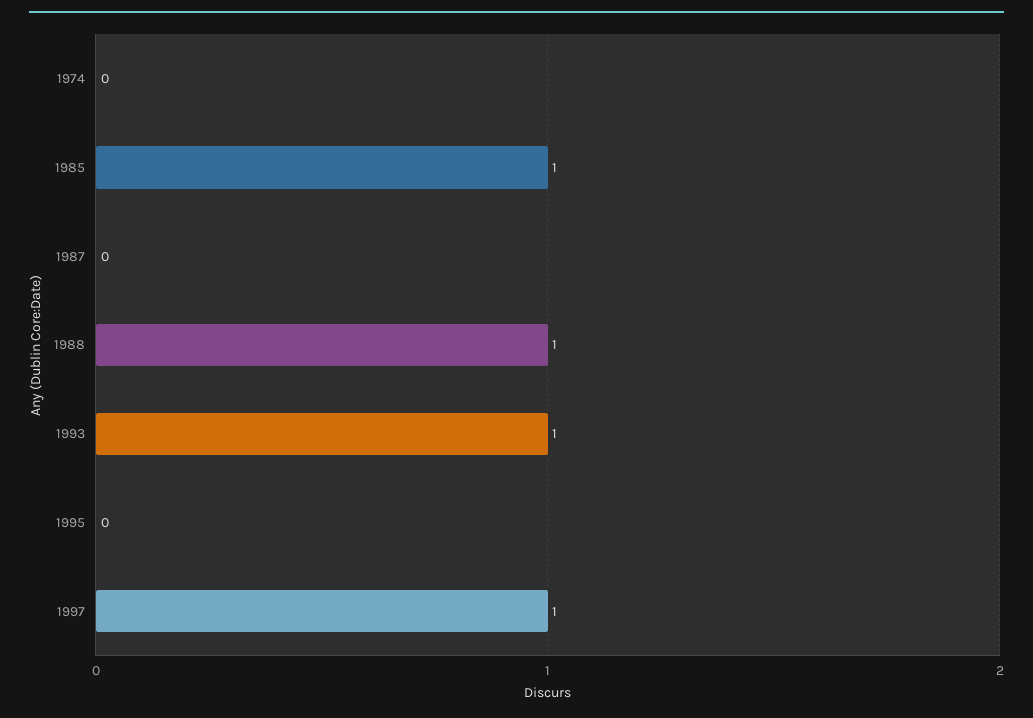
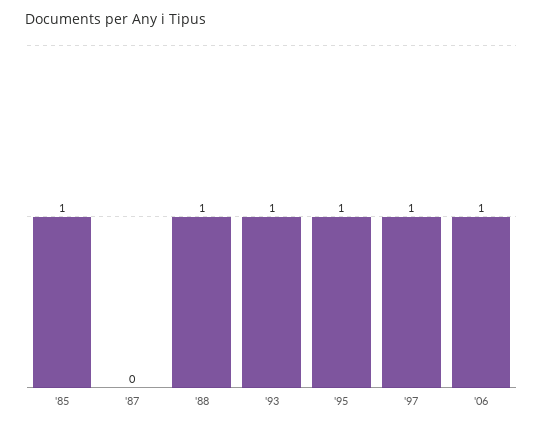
1974: 0 -> none
1995: 0 -> 1
'06: none -> 1

